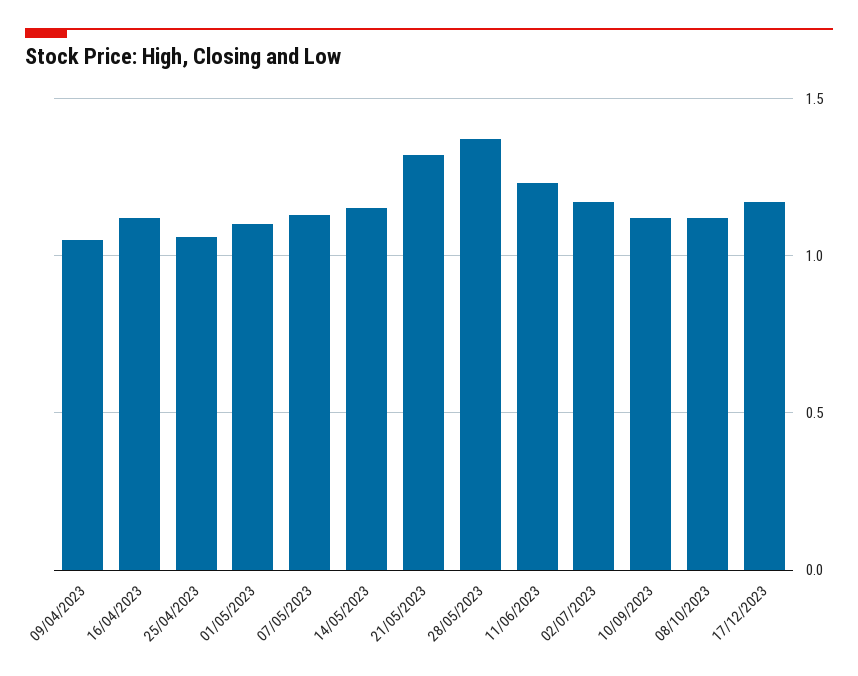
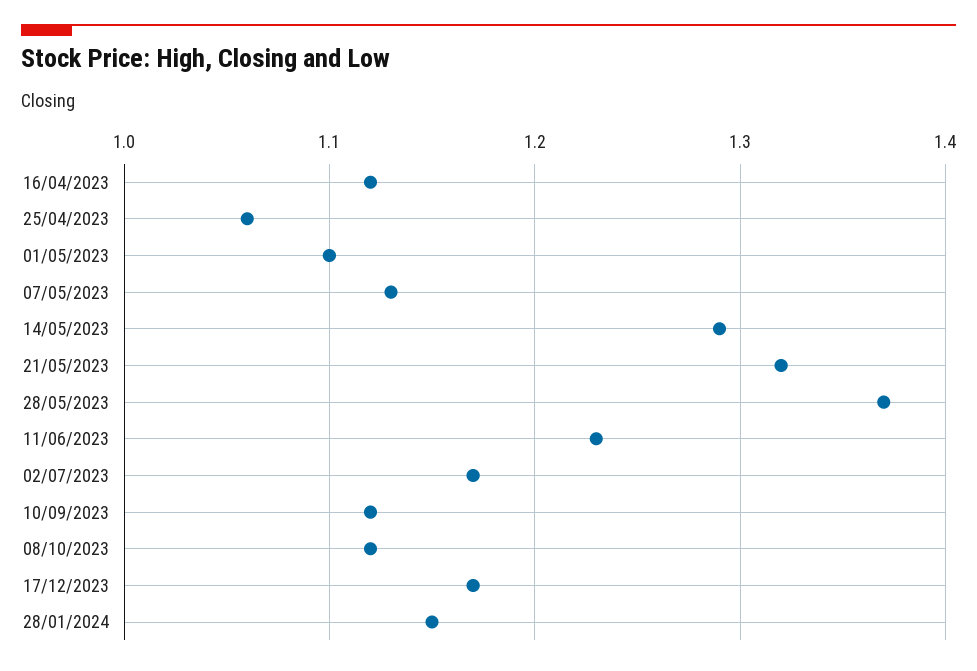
09/04/2023: 1.05 -> none
14/05/2023: 1.15 -> 1.29
28/01/2024: none -> 1.15

